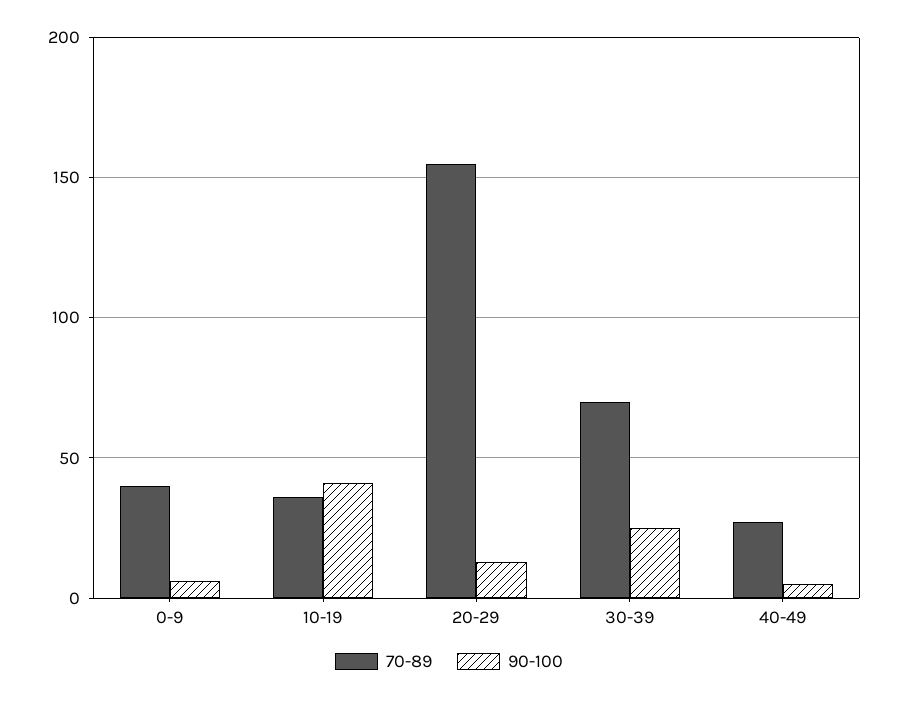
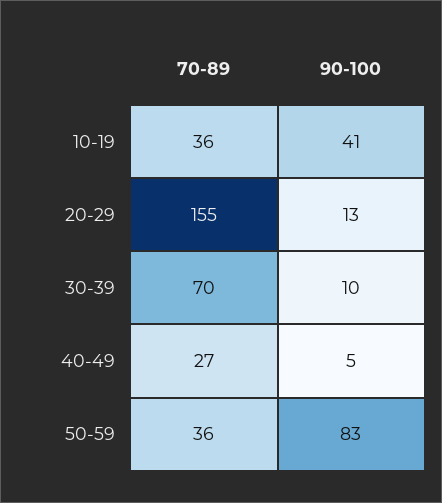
70-89, 0-9: 40 -> none
90-100, 0-9: 5 -> none
90-100, 30-39: 25 -> 10
70-89, 50-59: none -> 36
90-100, 50-59: none -> 83

